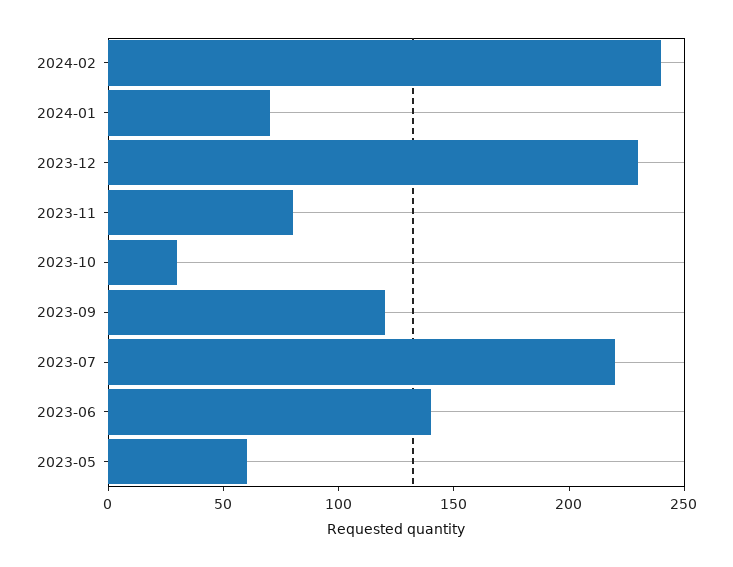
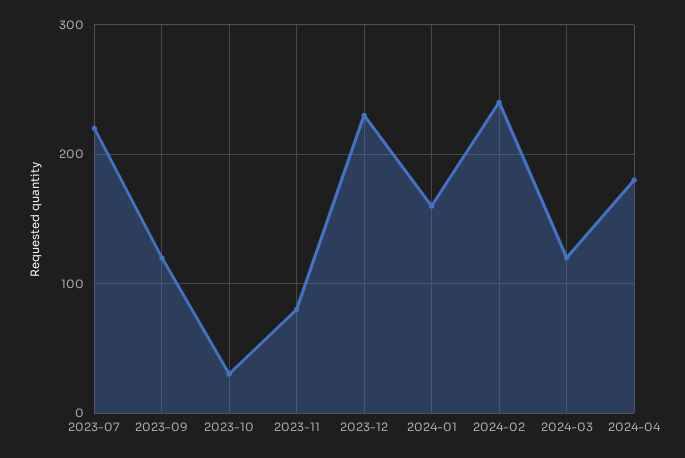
2024-01: 70 -> 160
2023-06: 140 -> none
2023-05: 60 -> none
2024-03: none -> 120
2024-04: none -> 180

